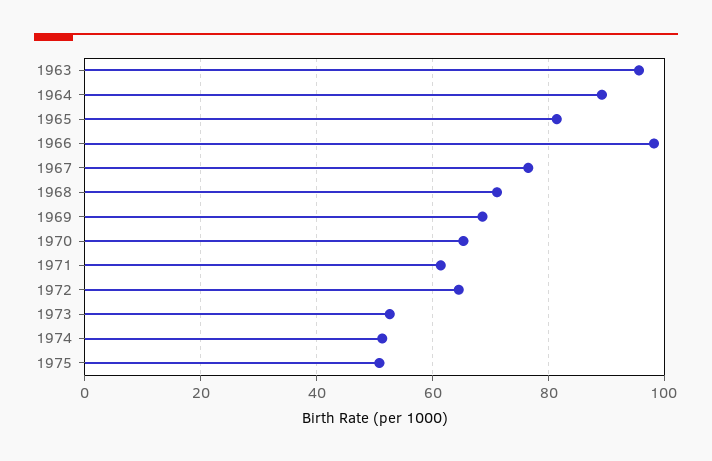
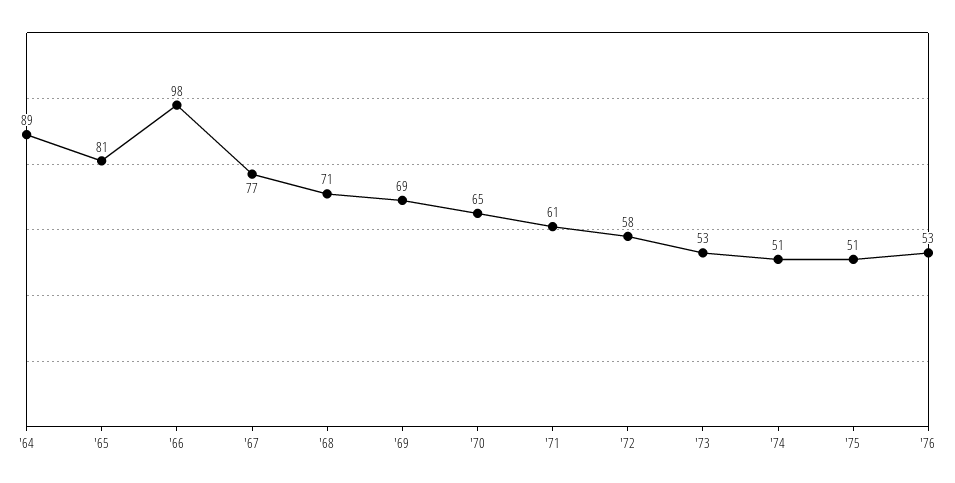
1963: 96 -> none
1972: 64 -> 58
'76: none -> 53

